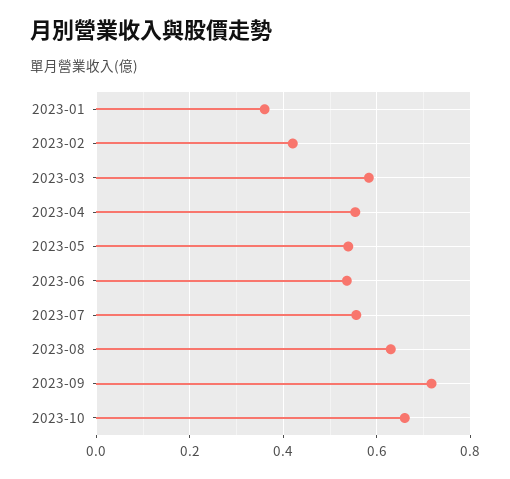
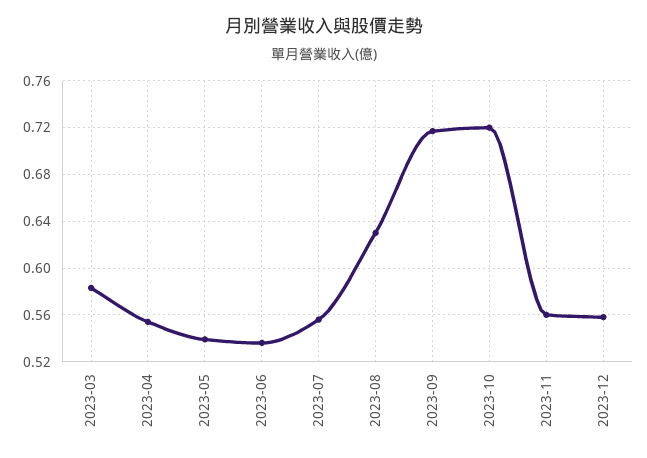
2023-01: 0.36 -> none
2023-02: 0.42 -> none
2023-10: 0.66 -> 0.72
2023-11: none -> 0.56
2023-12: none -> 0.56

